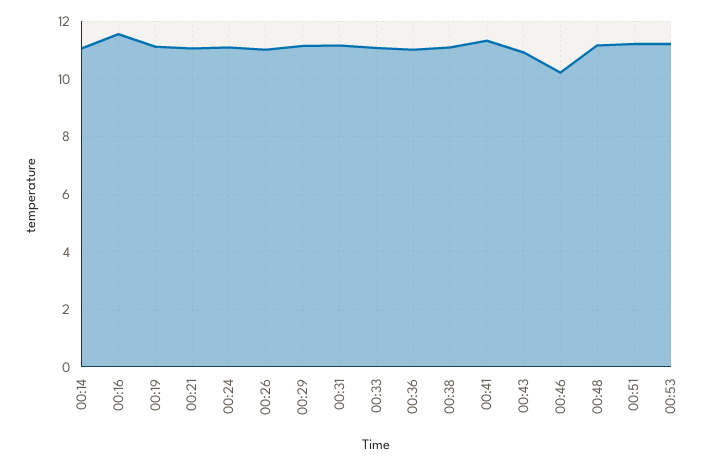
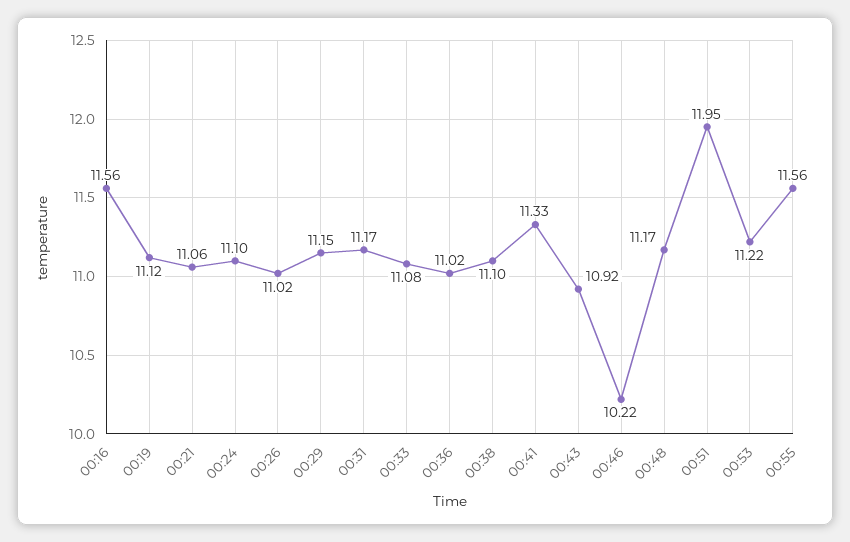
00:14: 11 -> none
00:51: 11.25 -> 11.95
00:55: none -> 11.56

